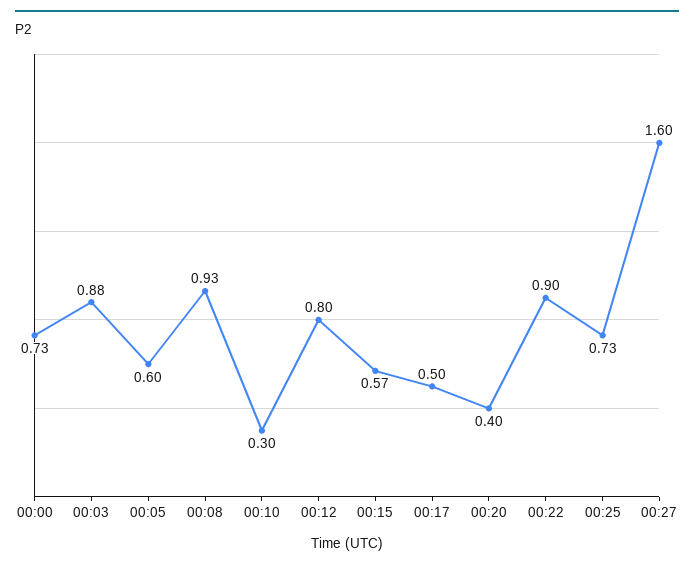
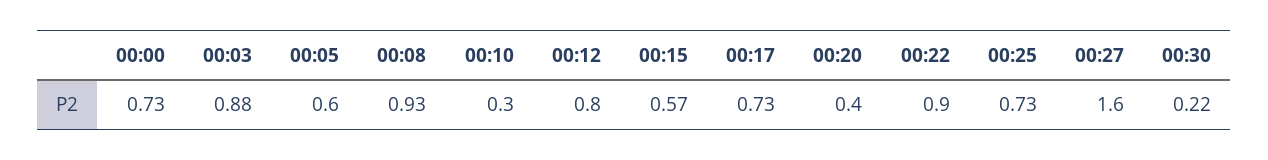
00:17: 0.5 -> 0.73
00:30: none -> 0.22

